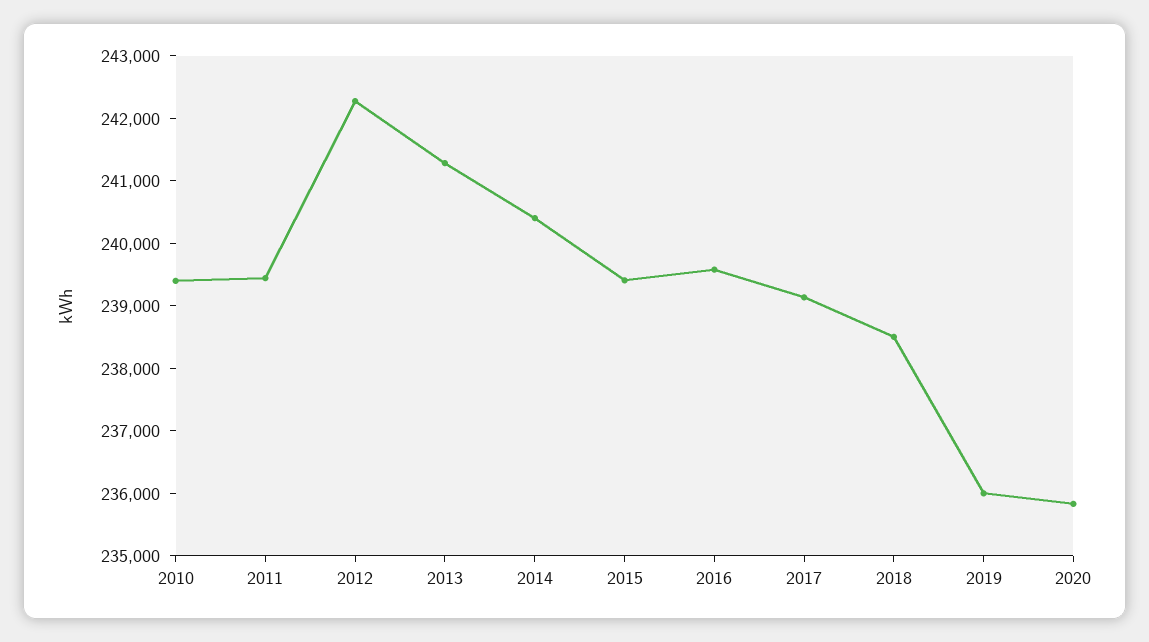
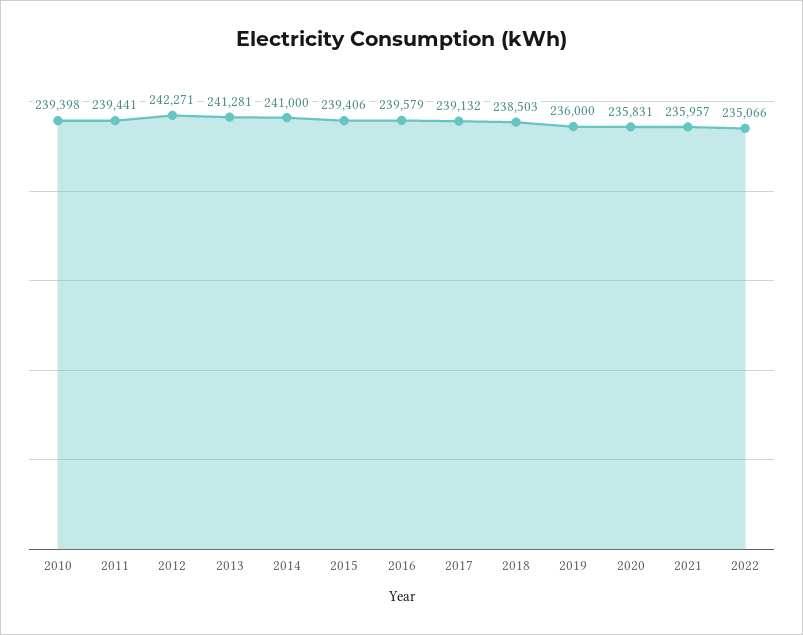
2014: 240400 -> 241000
2021: none -> 235957
2022: none -> 235066

